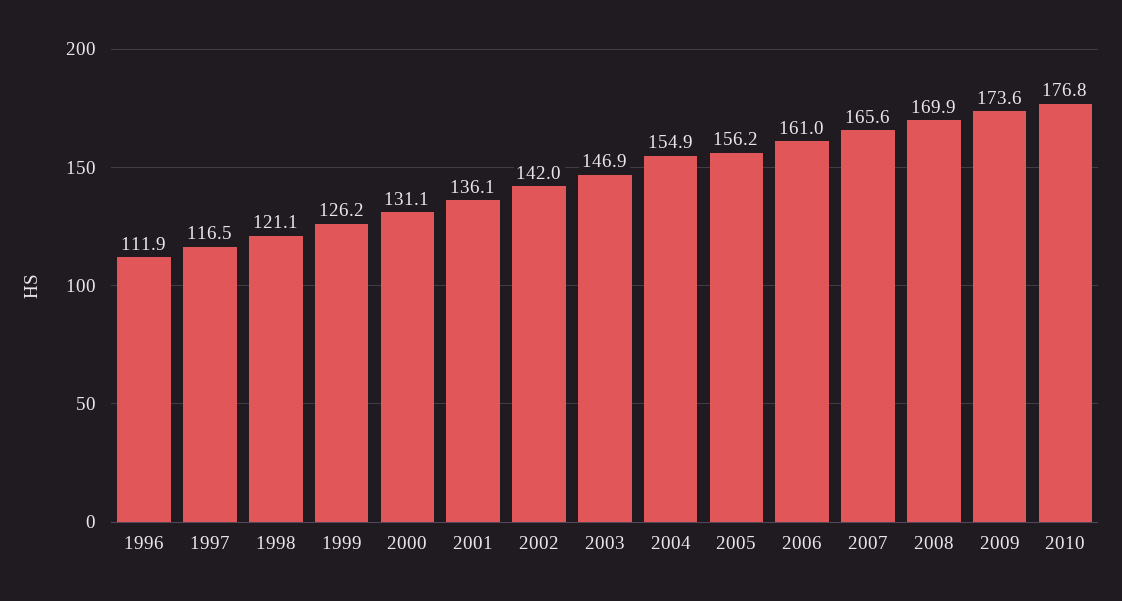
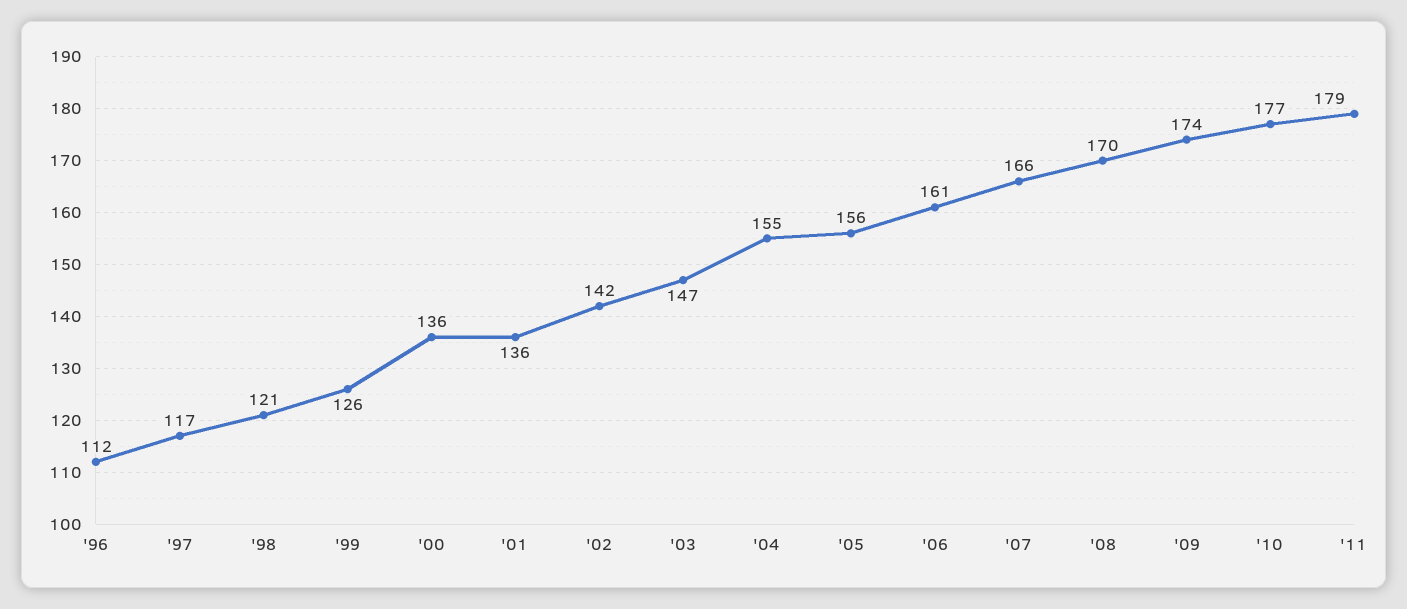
2000: 131.1 -> 136
'11: none -> 179

